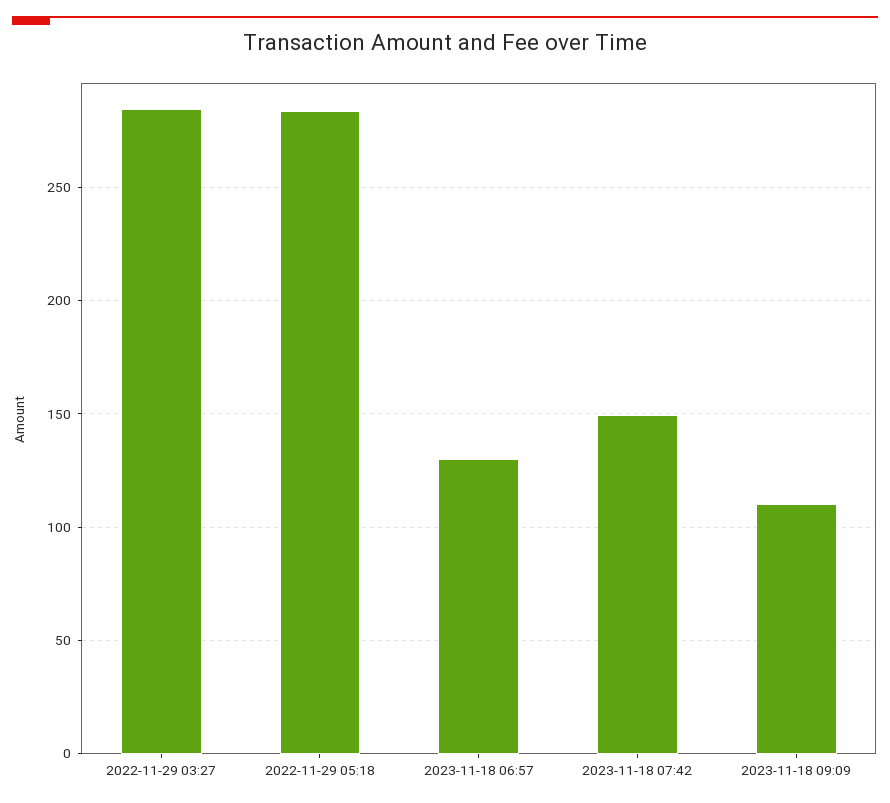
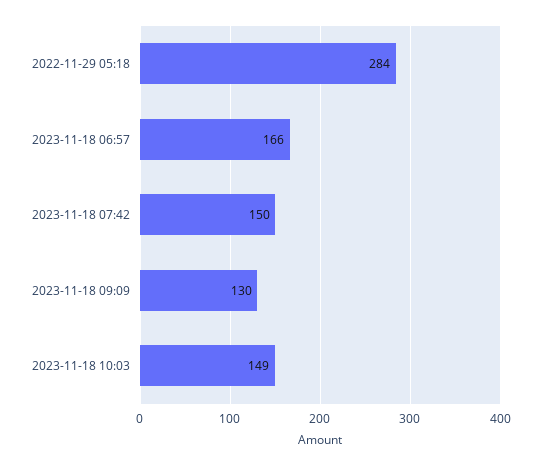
2022-11-29 03:27: 285 -> none
2023-11-18 06:57: 130 -> 166
2023-11-18 09:09: 110 -> 130
2023-11-18 10:03: none -> 149

